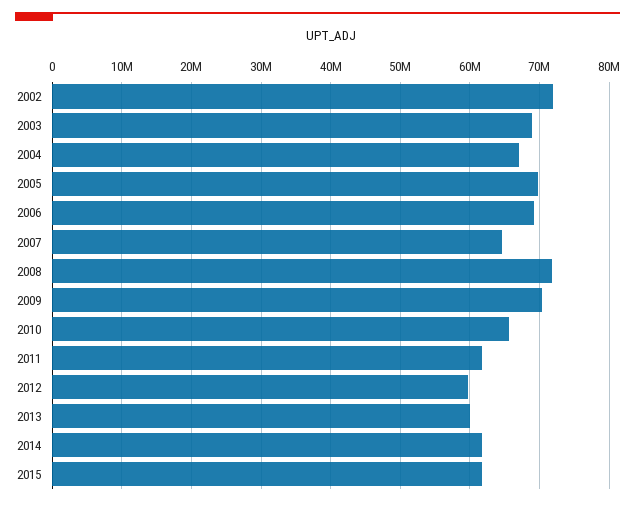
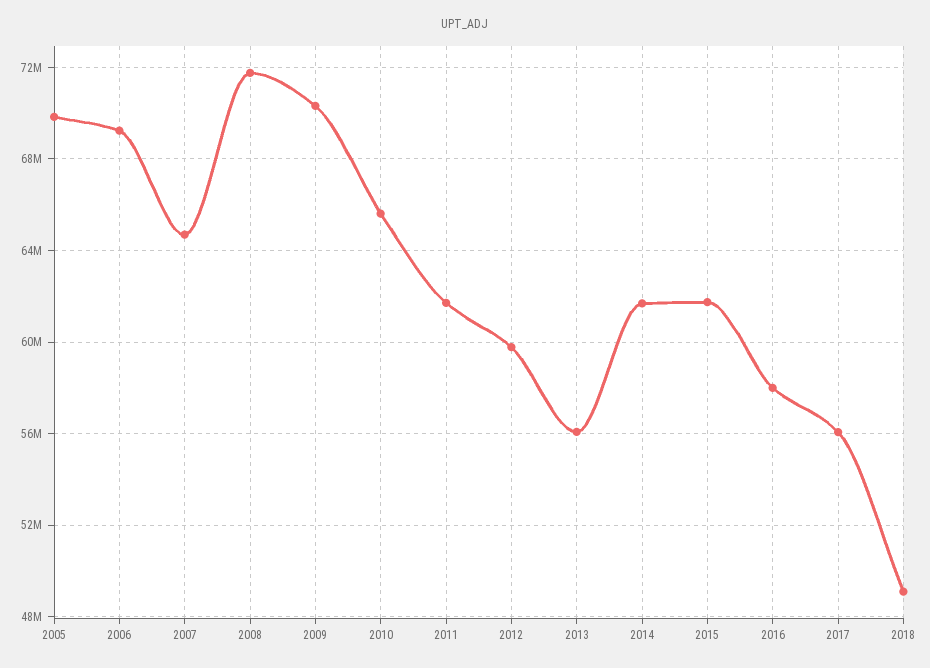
2002: 72000000 -> none
2003: 69000000 -> none
2004: 67000000 -> none
2013: 60000000 -> 56000000
2016: none -> 58000000
2017: none -> 56000000
2018: none -> 49000000

